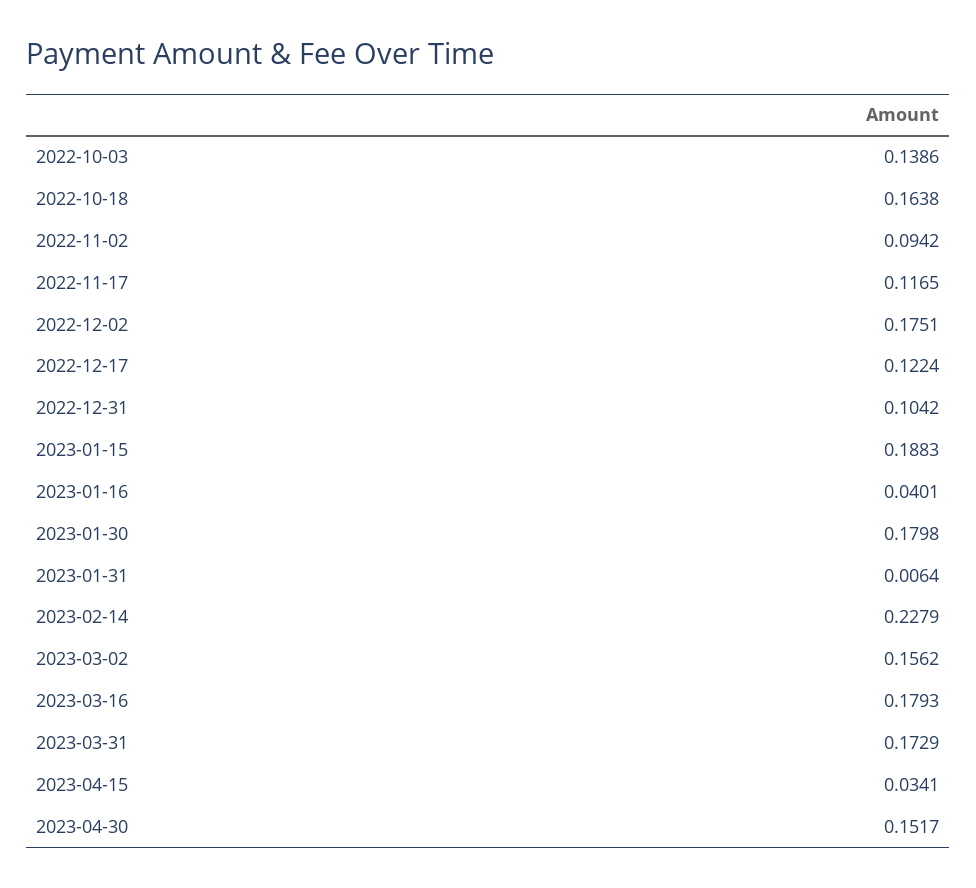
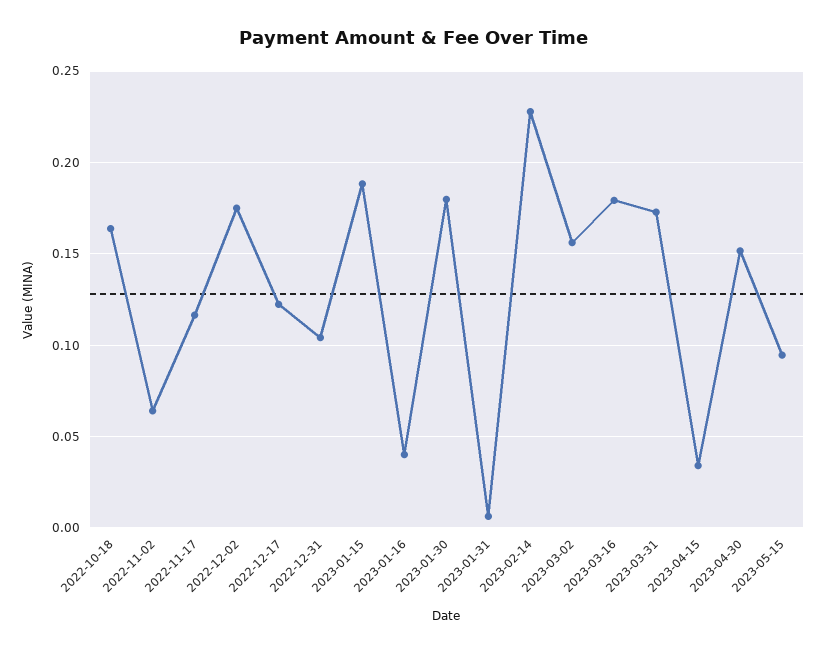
2022-10-03: 0.1386 -> none
2022-11-02: 0.0942 -> 0.065
2023-05-15: none -> 0.095

